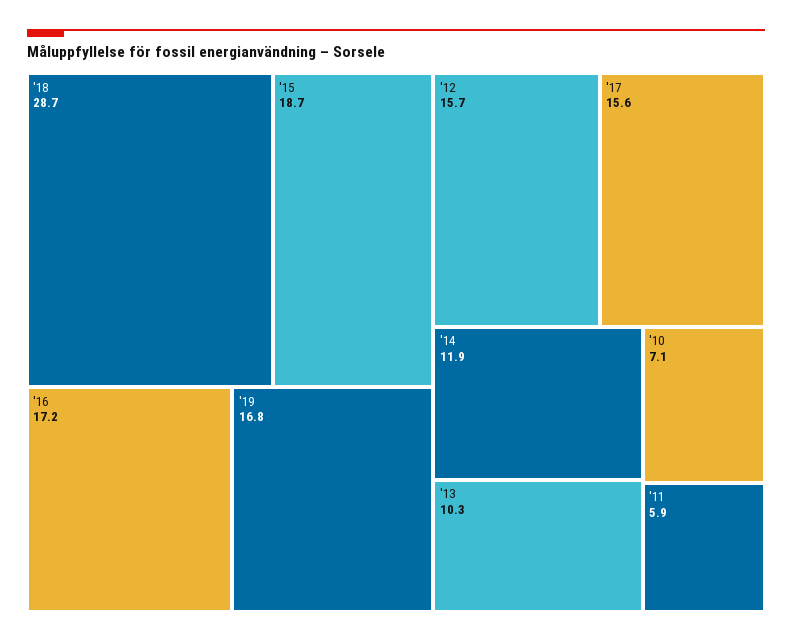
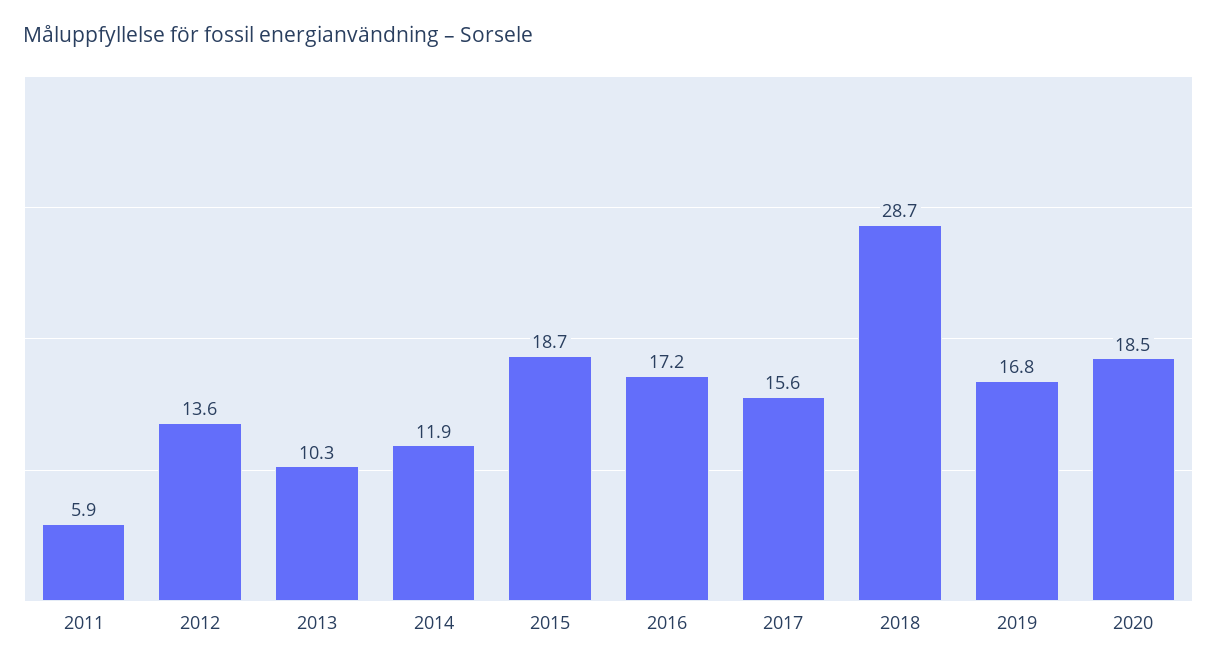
'12: 15.7 -> 13.6
'10: 7.1 -> none
2020: none -> 18.5

